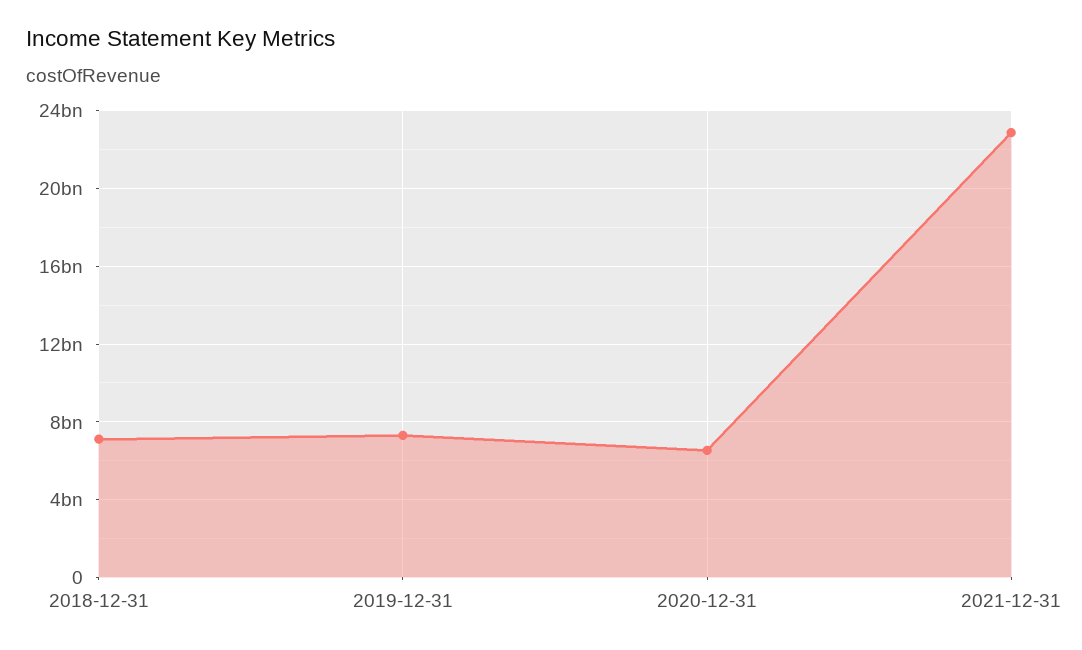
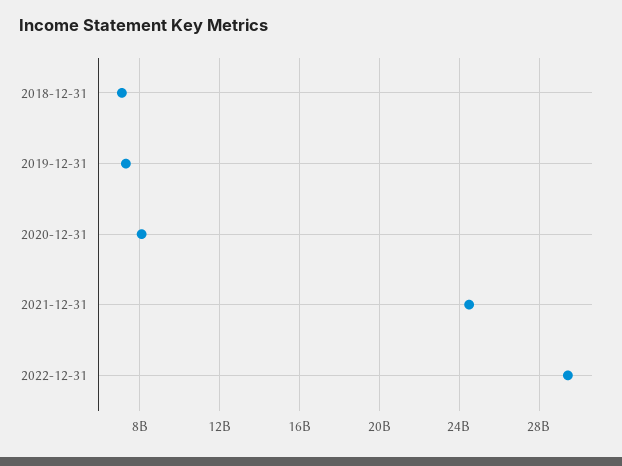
2020-12-31: 6500000000 -> 8000000000
2021-12-31: 23000000000 -> 24500000000
2022-12-31: none -> 29500000000

